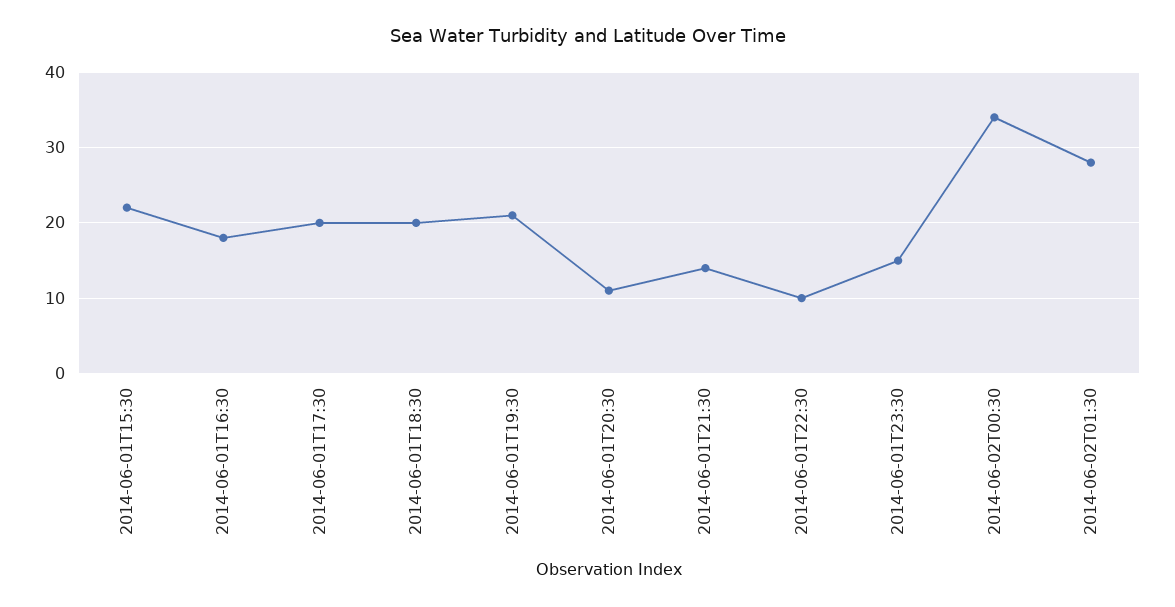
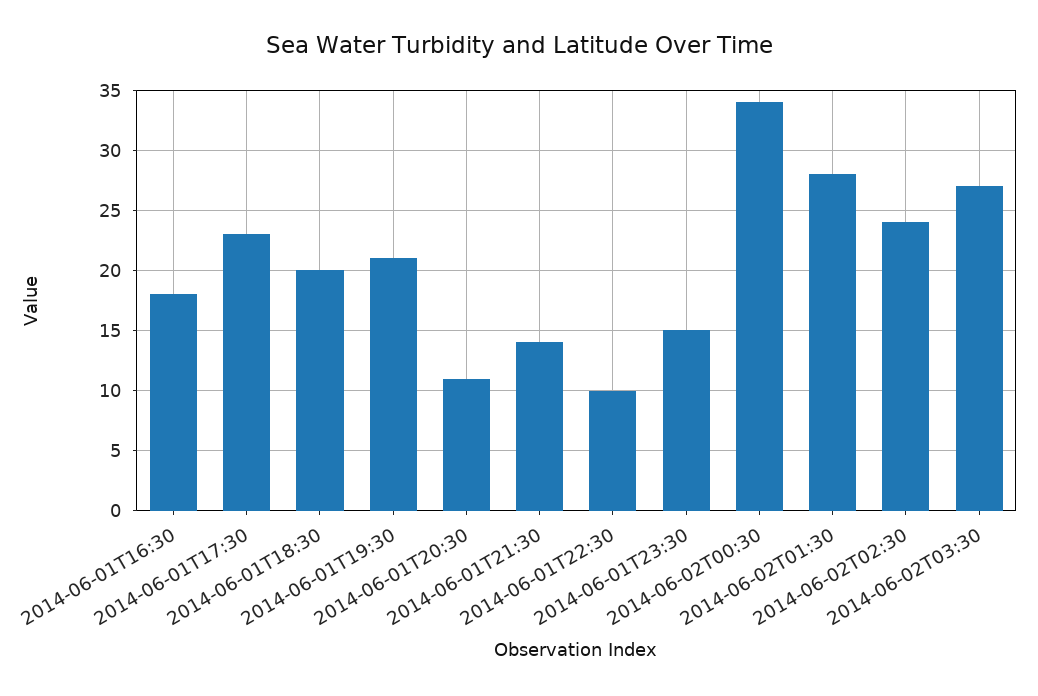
2014-06-01T15:30: 22 -> none
2014-06-01T17:30: 20 -> 23
2014-06-02T02:30: none -> 24
2014-06-02T03:30: none -> 27

